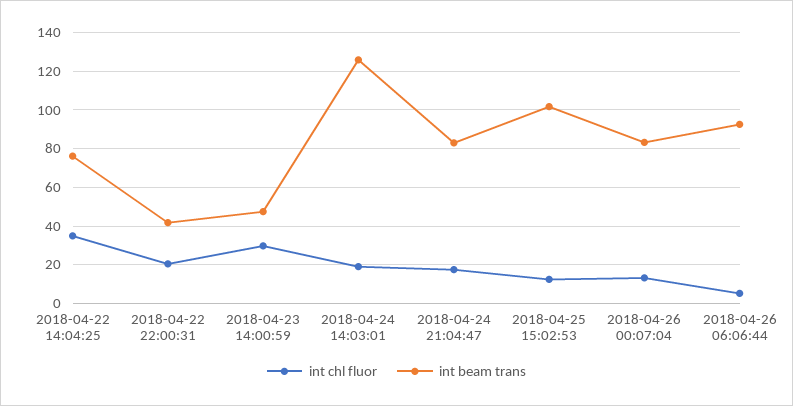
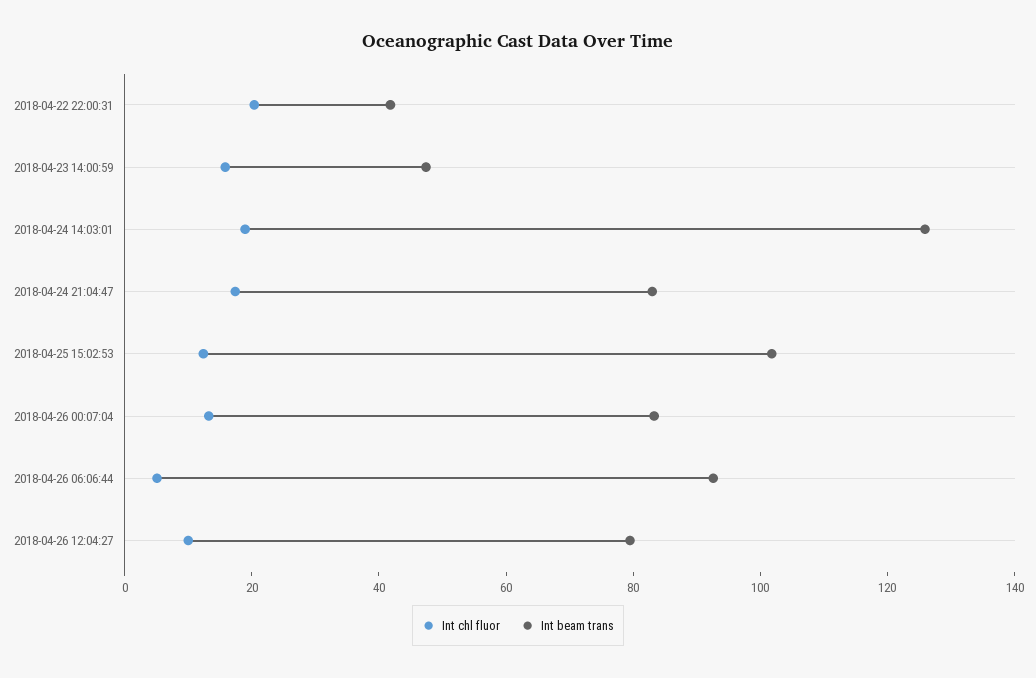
int chl fluor, 2018-04-22 14:04:25: 35 -> none
int beam trans, 2018-04-22 14:04:25: 75 -> none
int chl fluor, 2018-04-23 14:00:59: 30 -> 15
int chl fluor, 2018-04-26 12:04:27: none -> 10
int beam trans, 2018-04-26 12:04:27: none -> 80

